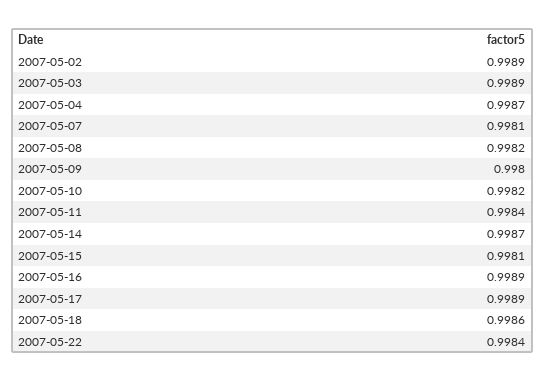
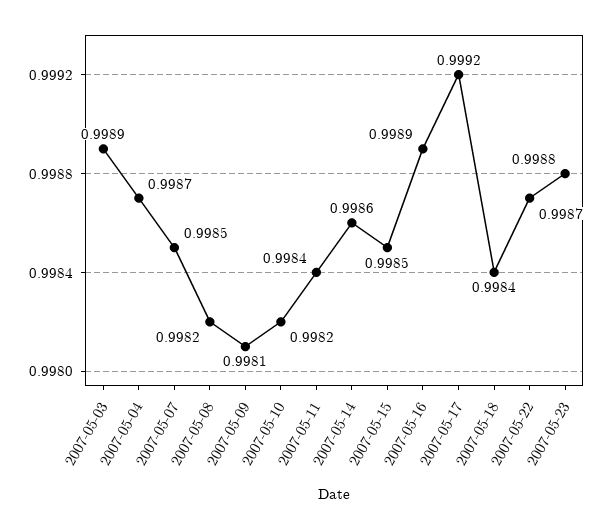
2007-05-02: 0.9989 -> none
2007-05-07: 0.9981 -> 0.9985
2007-05-09: 0.998 -> 0.9981
2007-05-14: 0.9987 -> 0.9986
2007-05-15: 0.9981 -> 0.9985
2007-05-17: 0.9989 -> 0.9992
2007-05-18: 0.9986 -> 0.9984
2007-05-22: 0.9984 -> 0.9987
2007-05-23: none -> 0.9988

